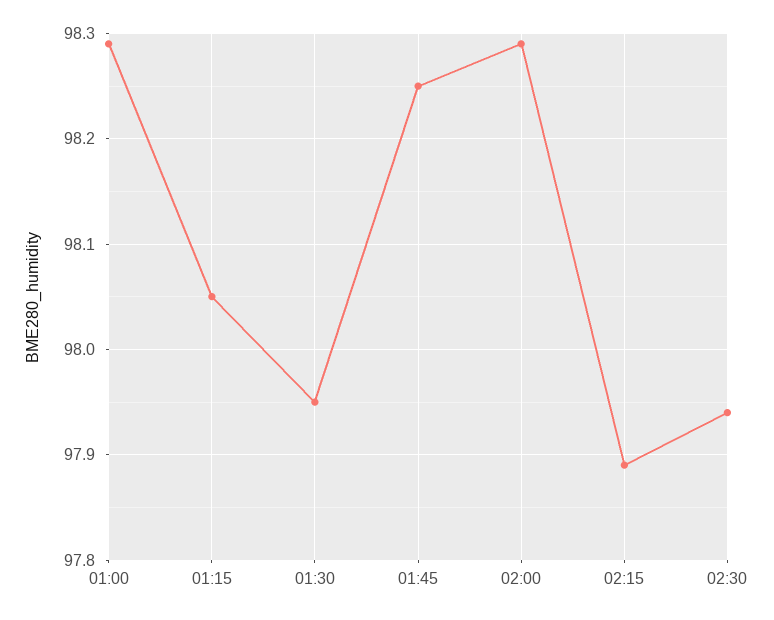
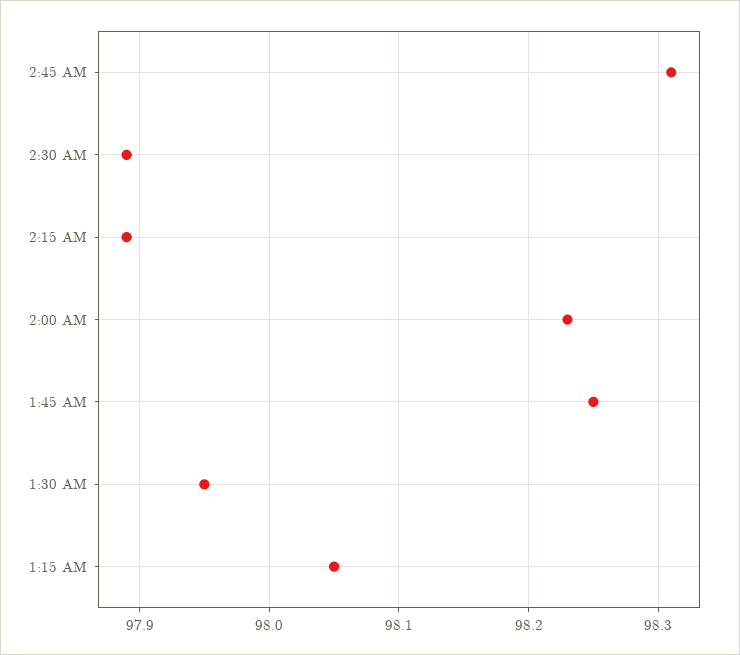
01:00: 98.29 -> none
02:00: 98.29 -> 98.23
02:30: 97.94 -> 97.89
2:45 AM: none -> 98.31

